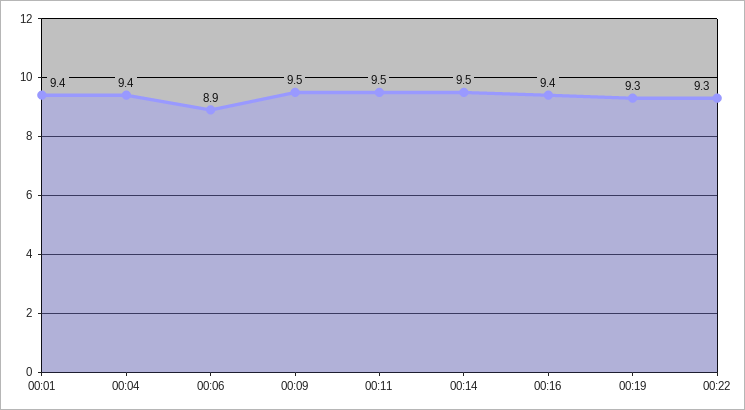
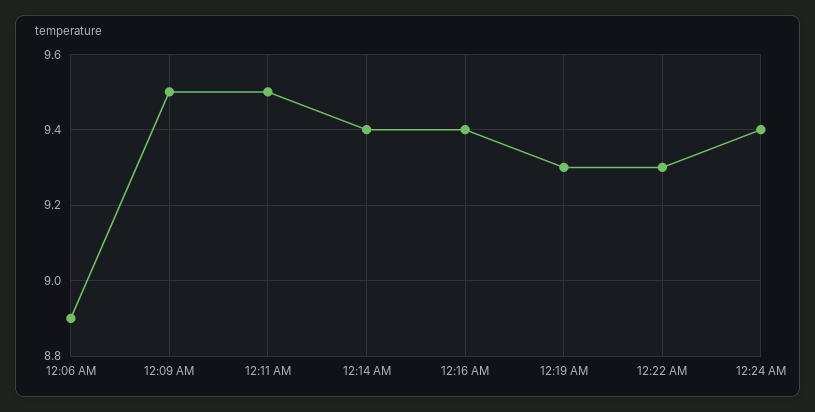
00:01: 9.4 -> none
00:04: 9.4 -> none
00:14: 9.5 -> 9.4
12:24 AM: none -> 9.4

